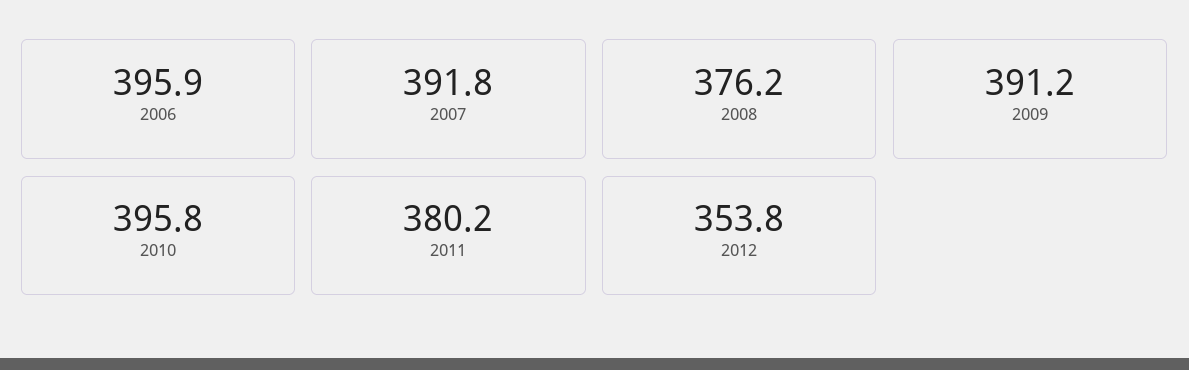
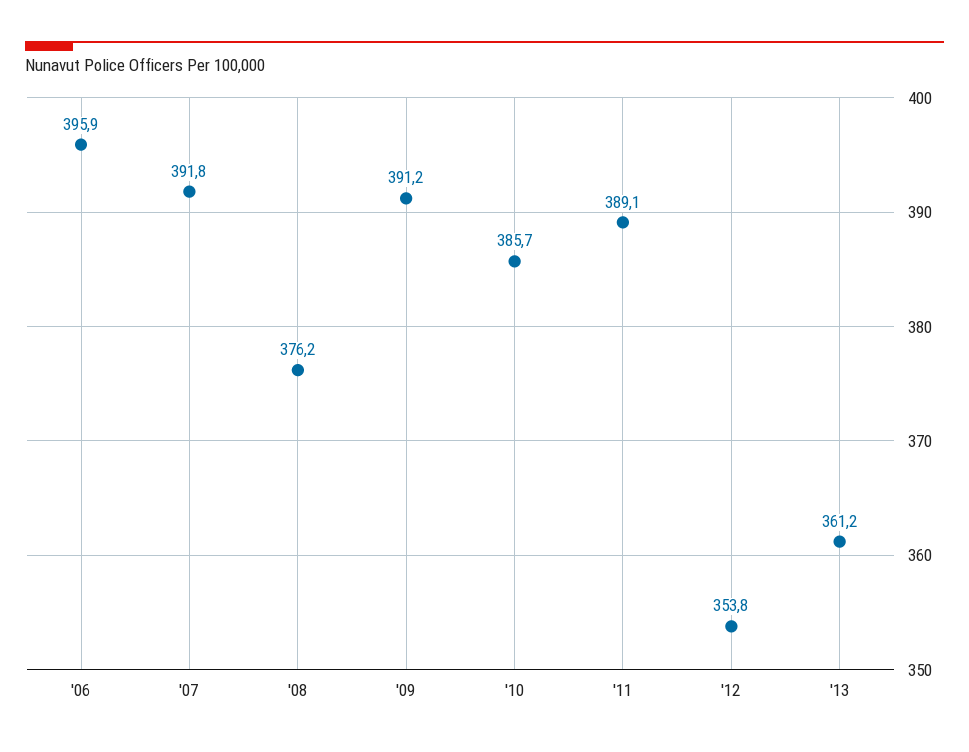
2010: 395.8 -> 385.7
2011: 380.2 -> 389.1
'13: none -> 361.2

